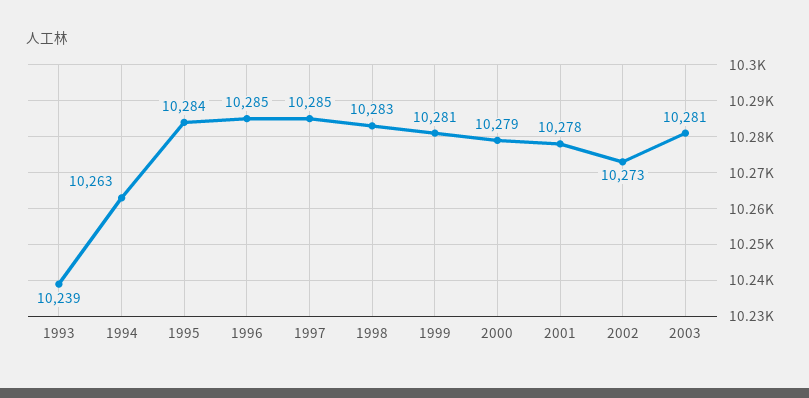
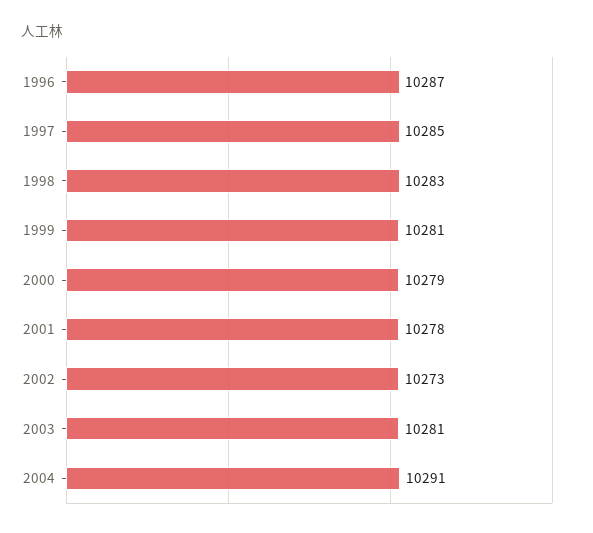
1993: 10239 -> none
1994: 10263 -> none
1995: 10284 -> none
1996: 10285 -> 10287
2004: none -> 10291

